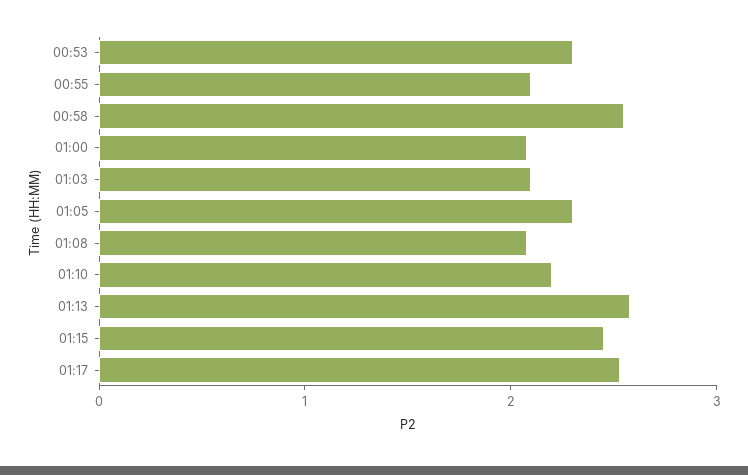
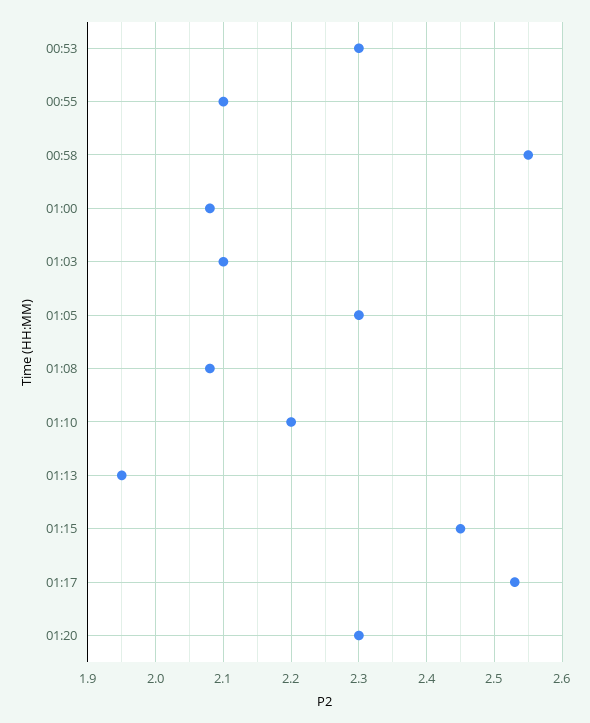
01:13: 2.6 -> 1.95
01:20: none -> 2.3

